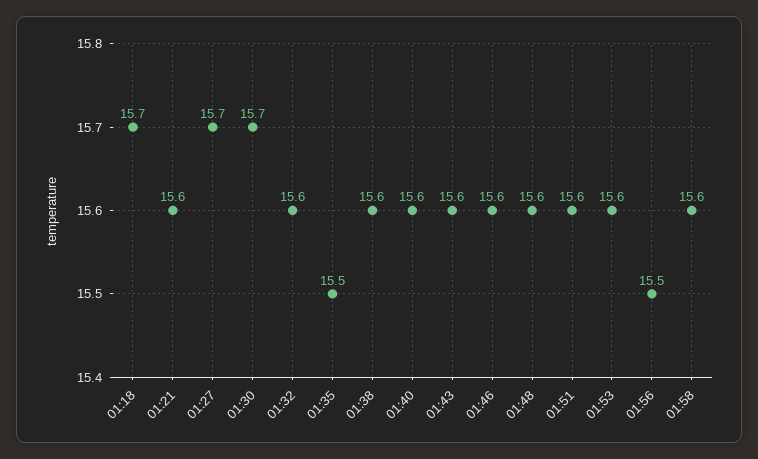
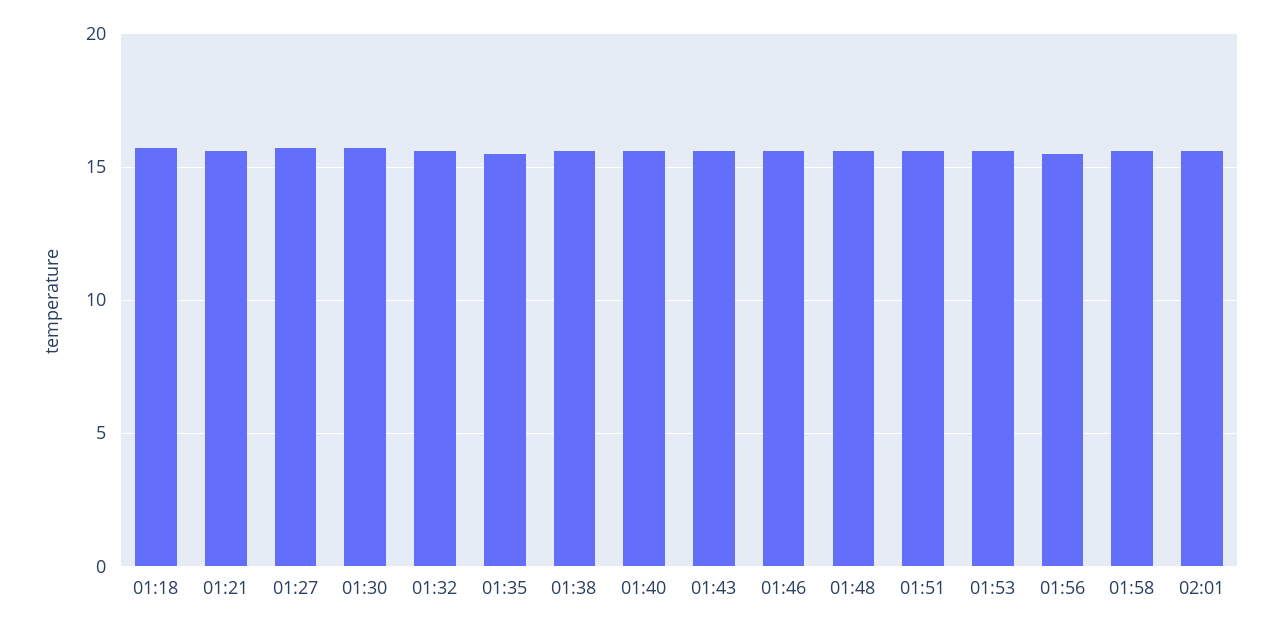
02:01: none -> 15.5

